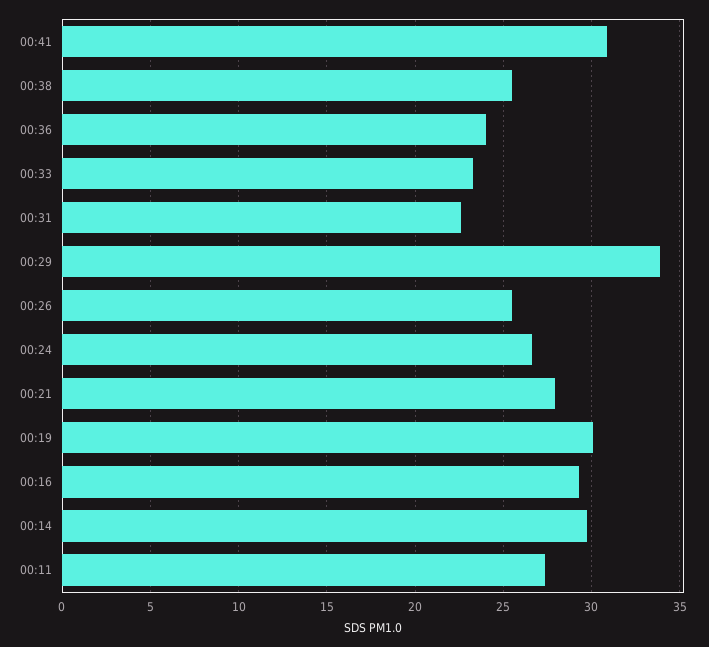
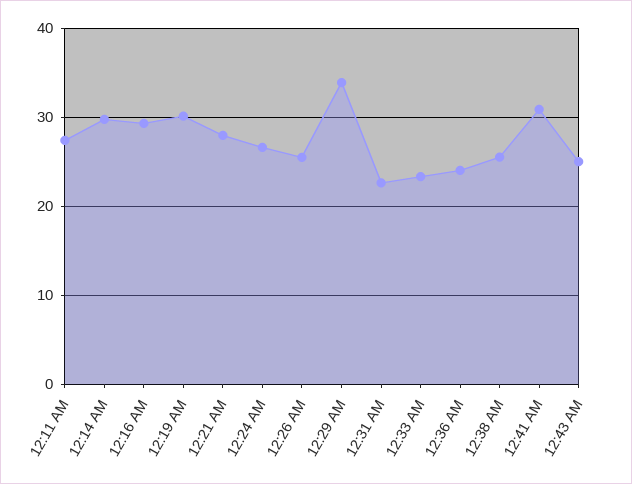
12:43 AM: none -> 25

